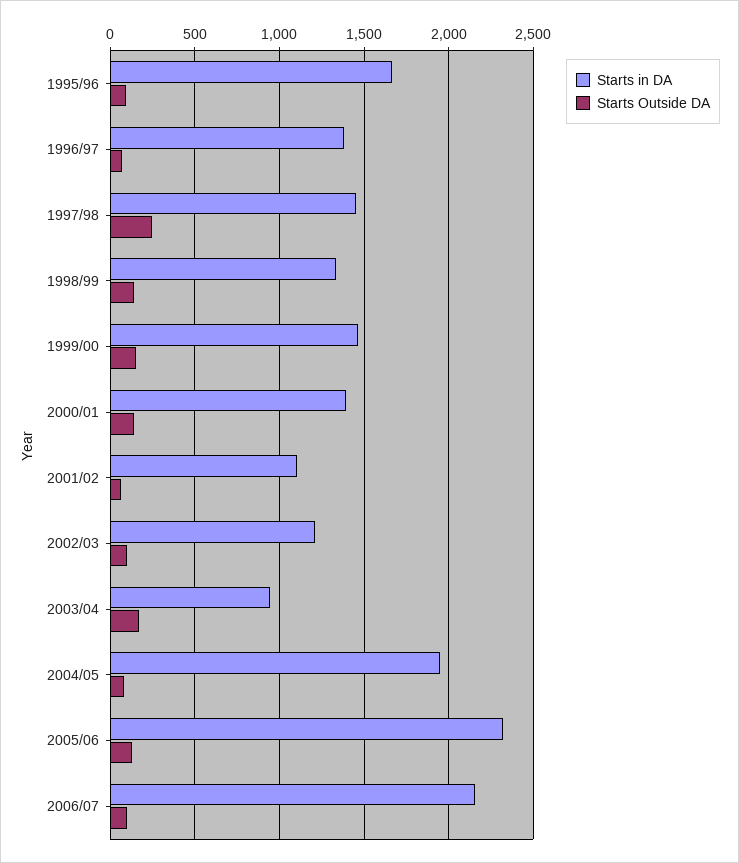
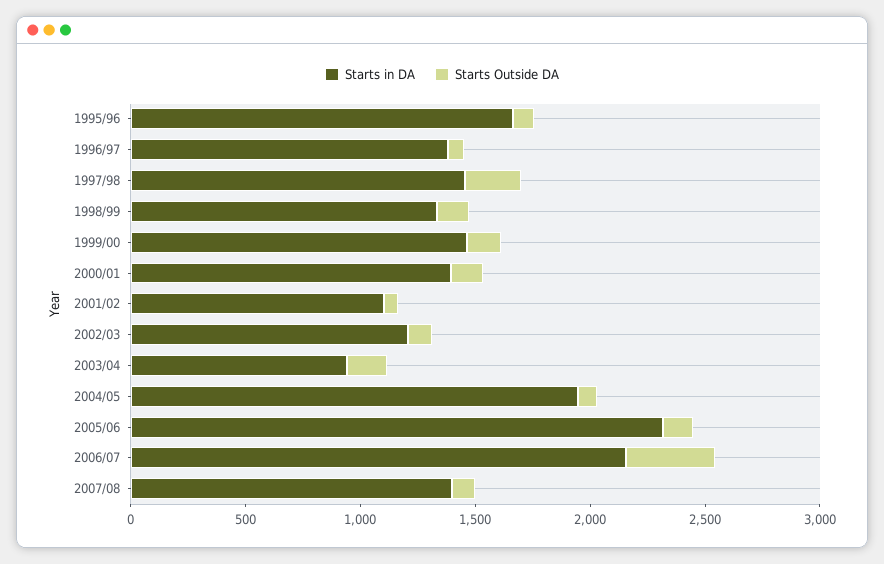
Starts Outside DA, 2006/07: 100 -> 400
Starts in DA, 2007/08: none -> 1400
Starts Outside DA, 2007/08: none -> 100

